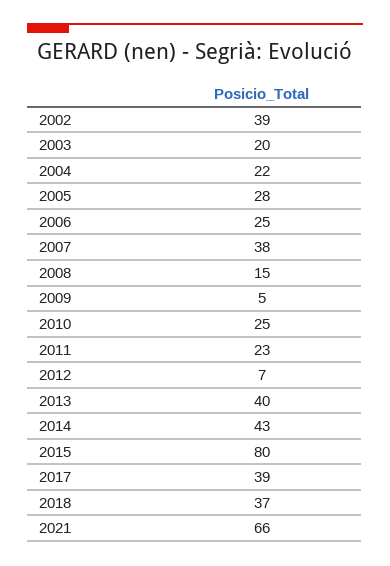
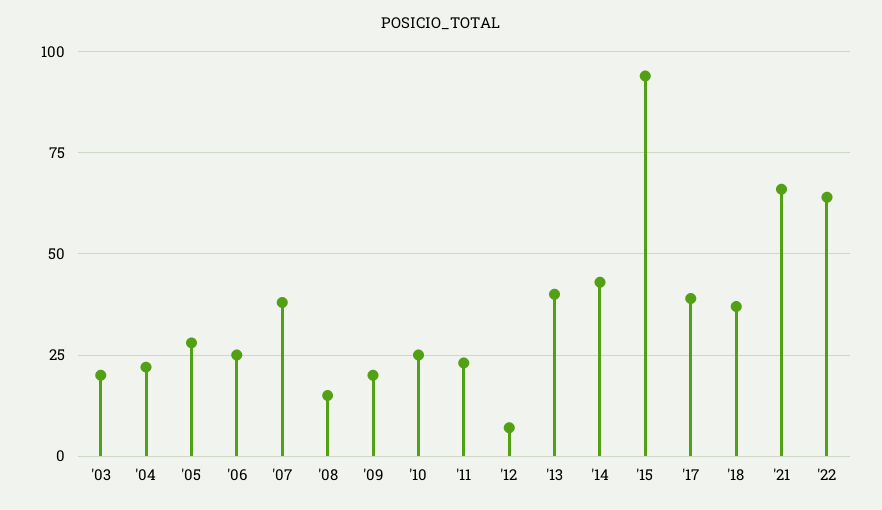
2002: 39 -> none
2009: 5 -> 20
2015: 80 -> 95
'22: none -> 65

